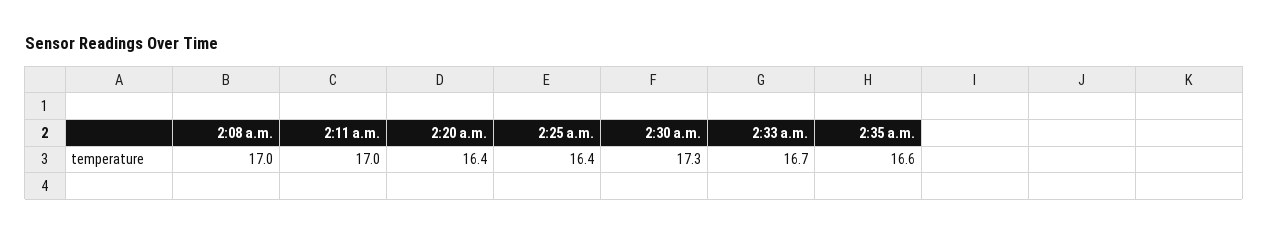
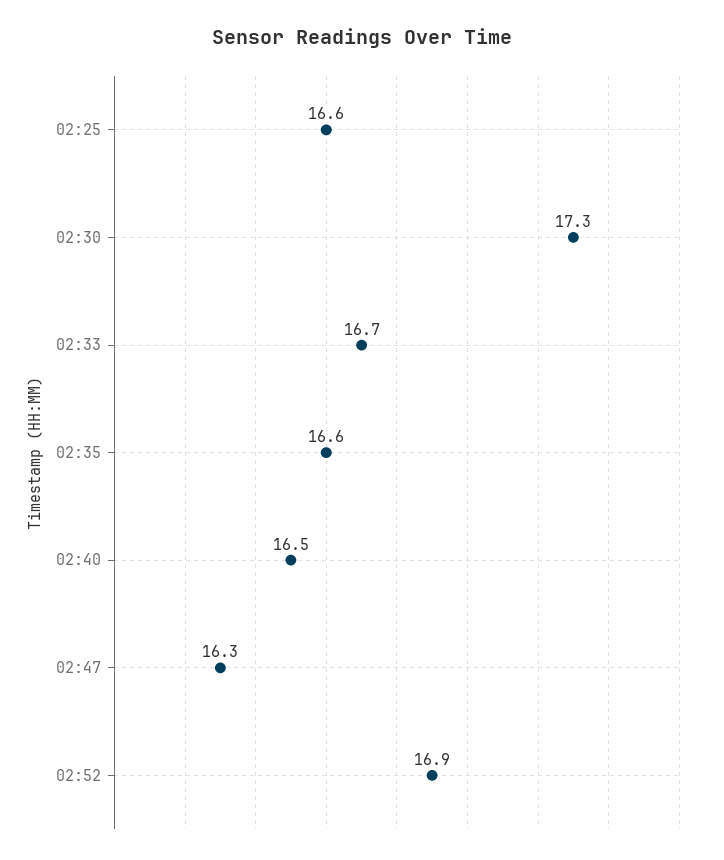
2:08 a.m.: 17 -> none
2:11 a.m.: 17 -> none
2:20 a.m.: 16.4 -> none
2:25 a.m.: 16.4 -> 16.6
02:40: none -> 16.5
02:47: none -> 16.3
02:52: none -> 16.9

